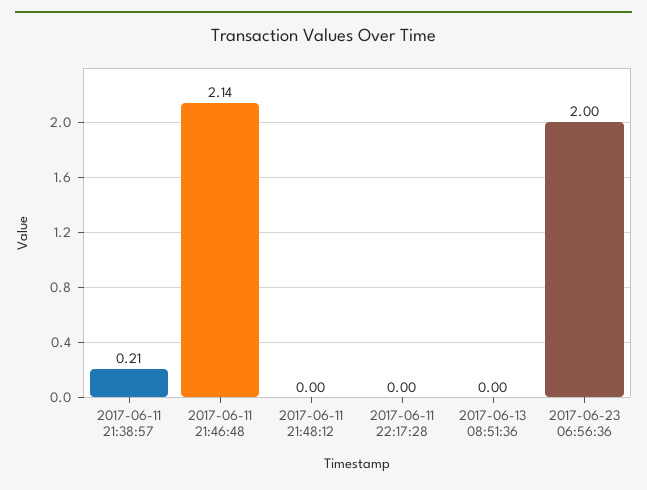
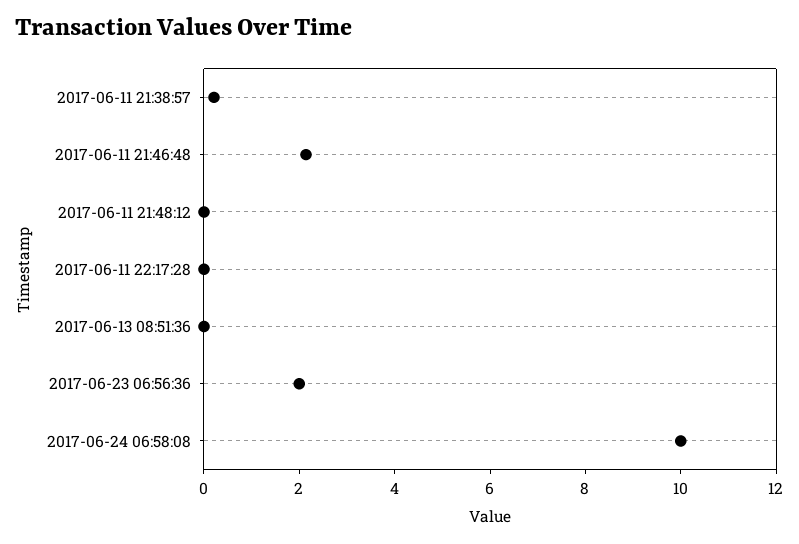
2017-06-24 06:58:08: none -> 10

